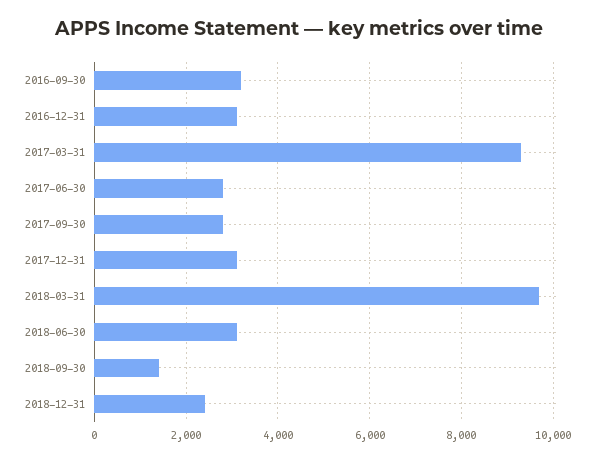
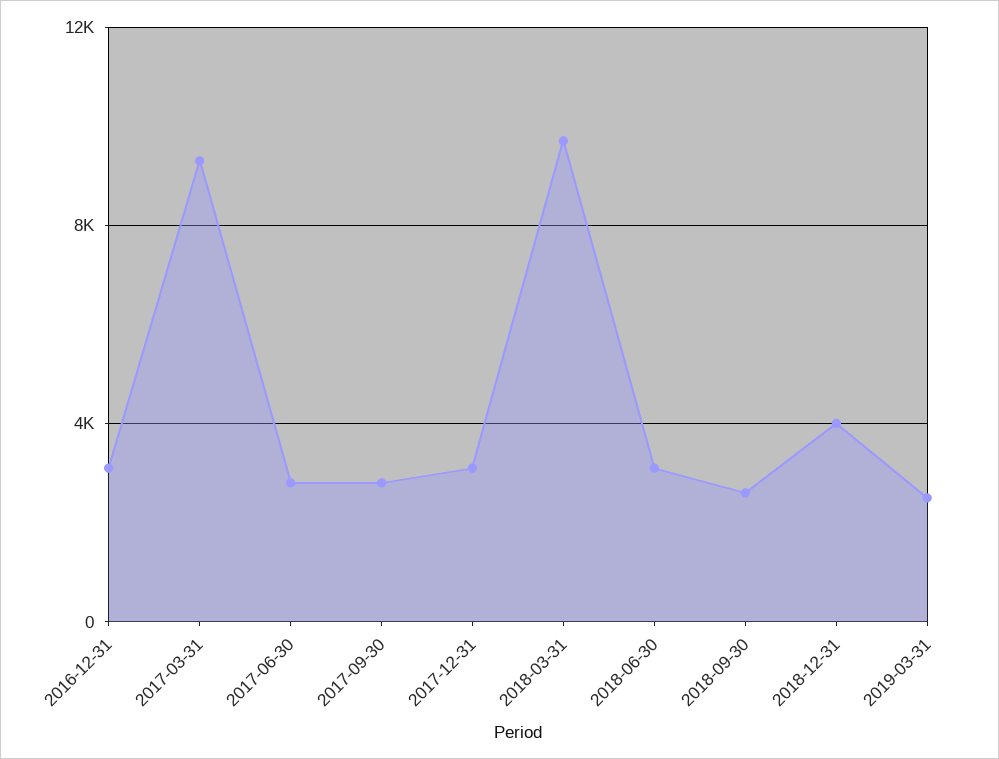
2016-09-30: 3200 -> none
2018-09-30: 1400 -> 2500
2018-12-31: 2400 -> 4000
2019-03-31: none -> 2500

